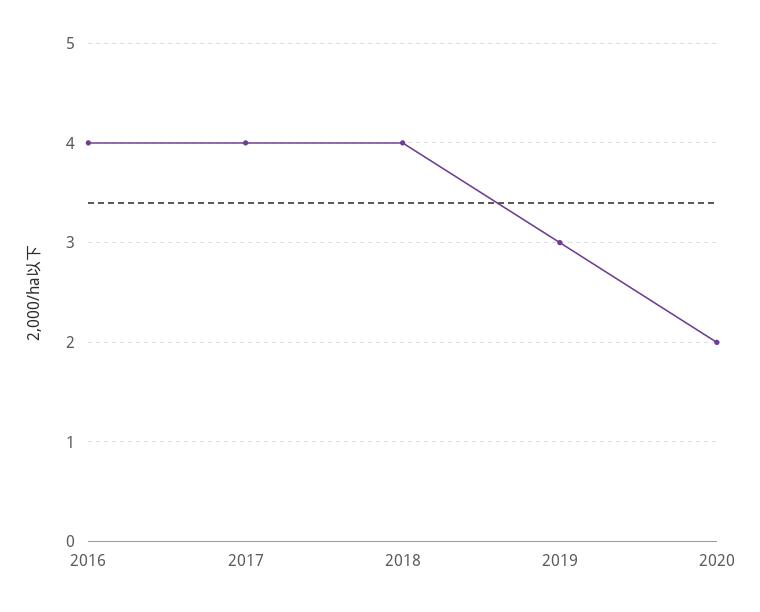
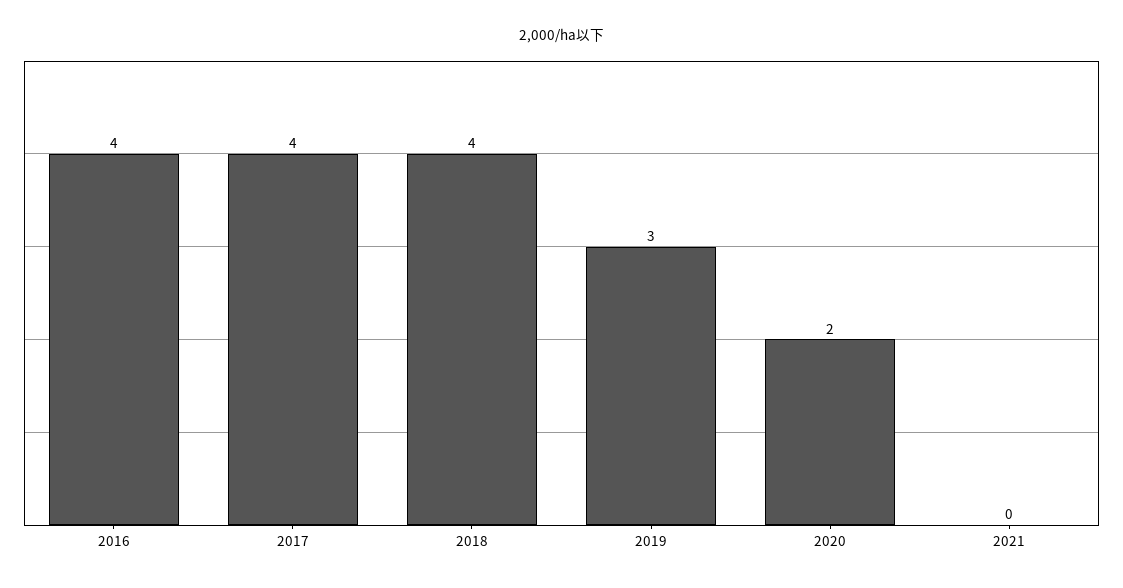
2021: none -> 0

